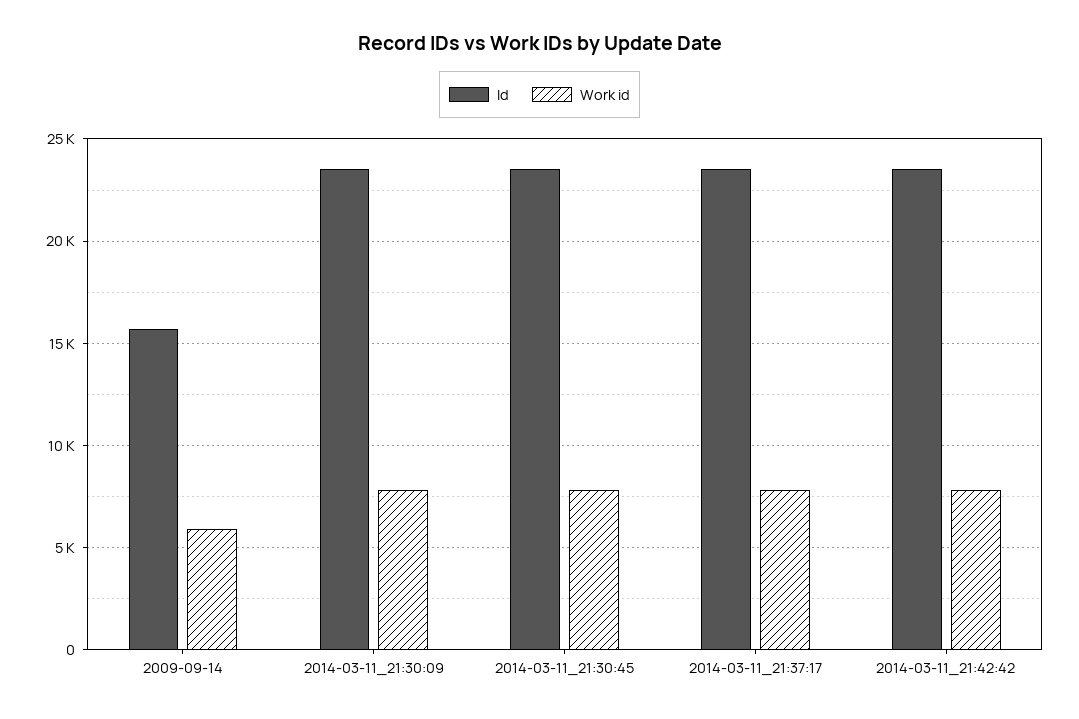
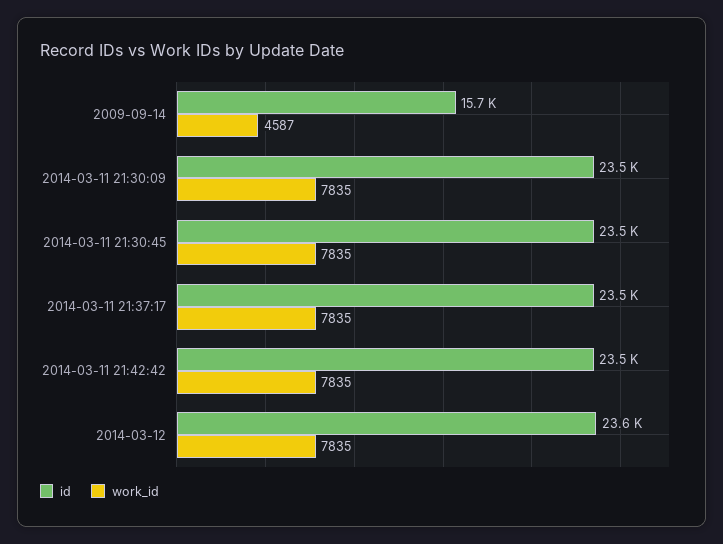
Work id, 2009-09-14: 6000 -> 4587
Id, 2014-03-12: none -> 23600
Work id, 2014-03-12: none -> 7835

